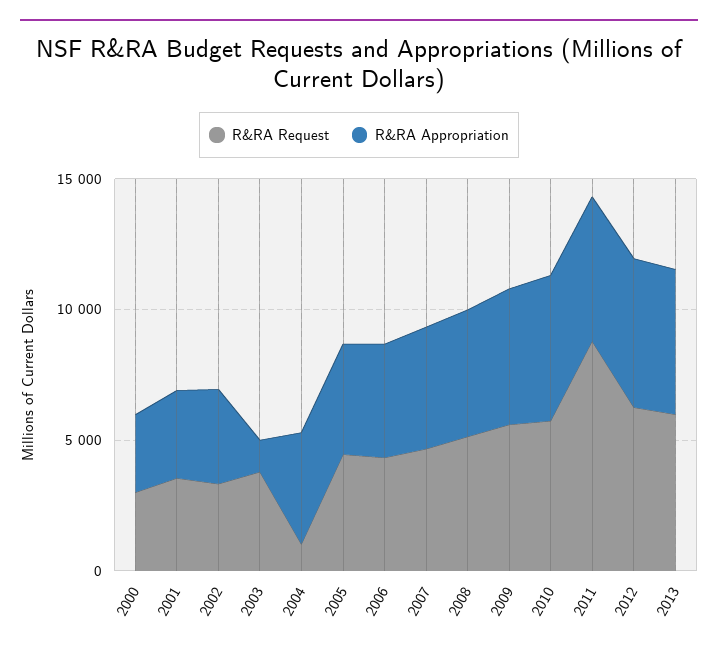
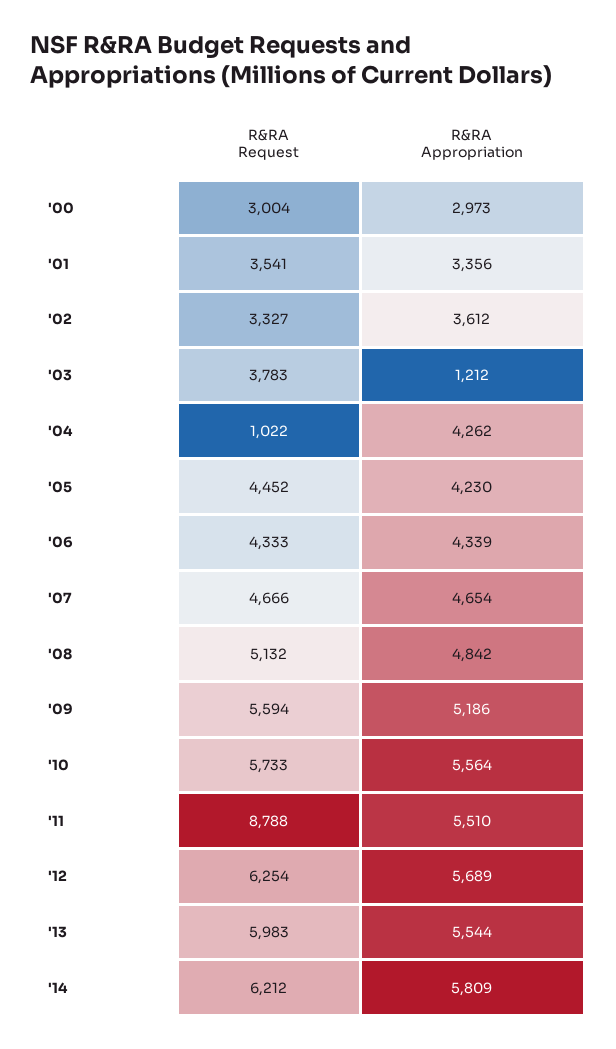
R&RA Request, '14: none -> 6212
R&RA Appropriation, '14: none -> 5809

